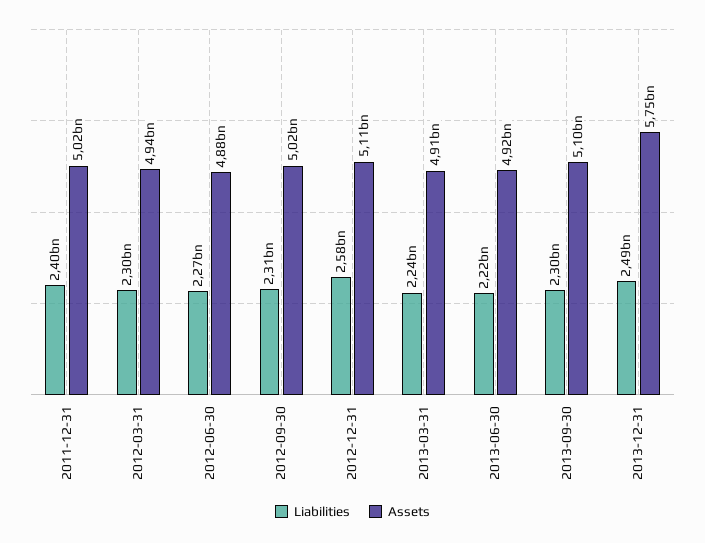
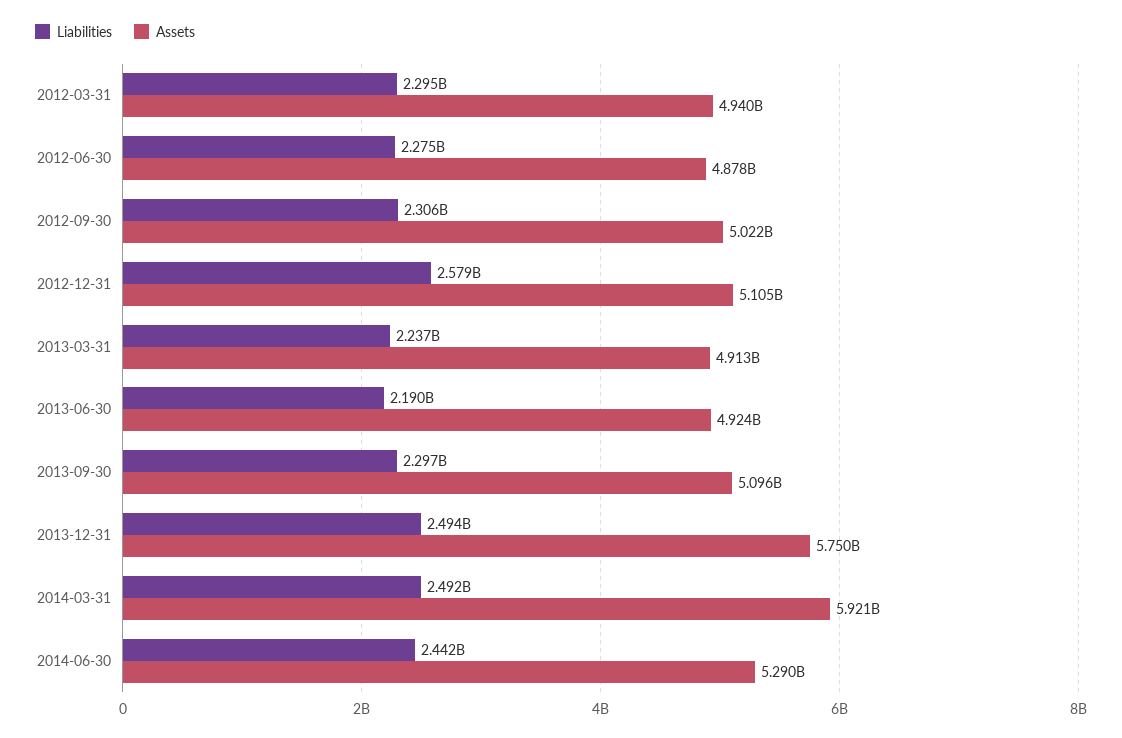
Liabilities, 2011-12-31: 2400000000 -> none
Assets, 2011-12-31: 5020000000 -> none
Liabilities, 2013-06-30: 2220000000 -> 2190000000
Liabilities, 2014-03-31: none -> 2492000000
Assets, 2014-03-31: none -> 5921000000
Liabilities, 2014-06-30: none -> 2442000000
Assets, 2014-06-30: none -> 5290000000

